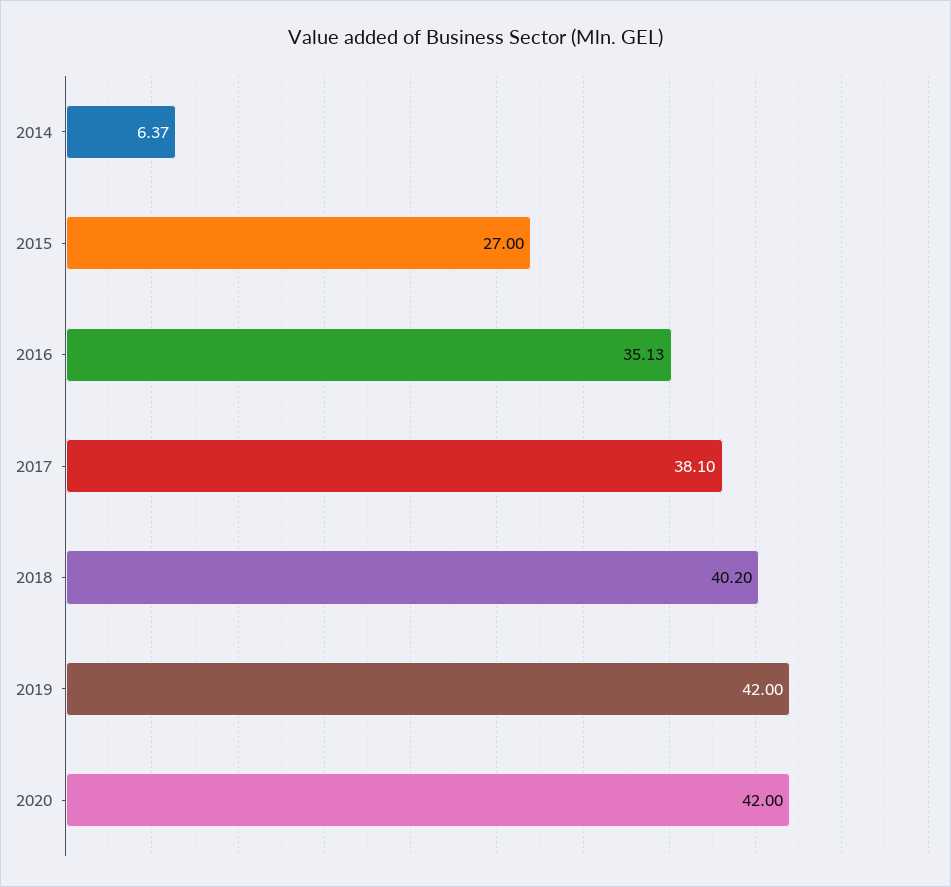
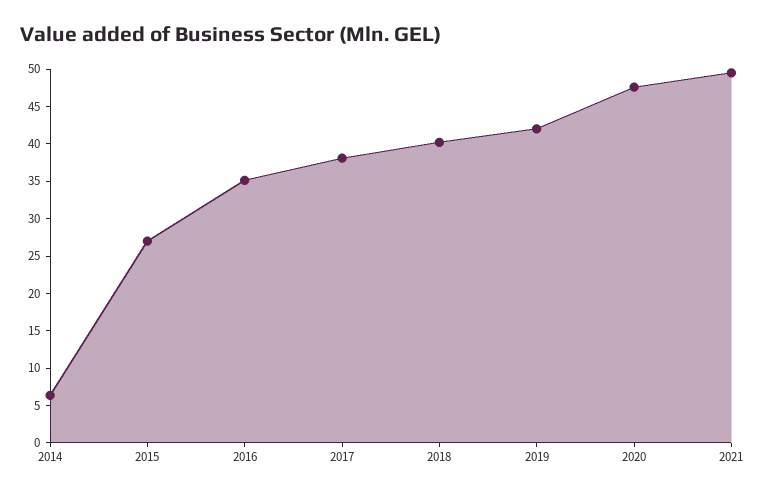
2020: 42 -> 47.5
2021: none -> 50

